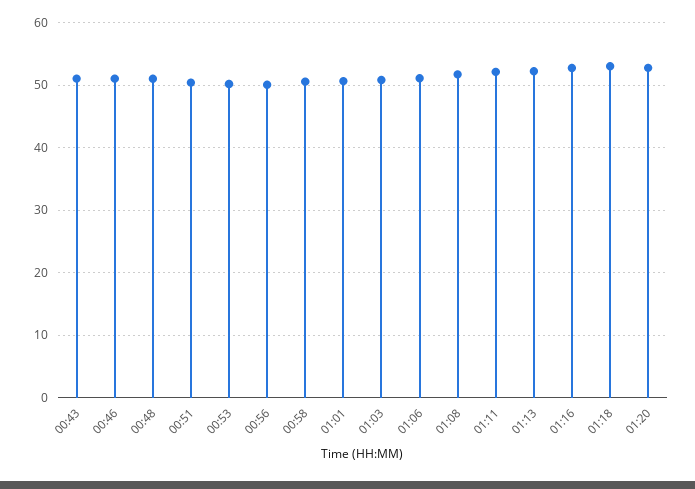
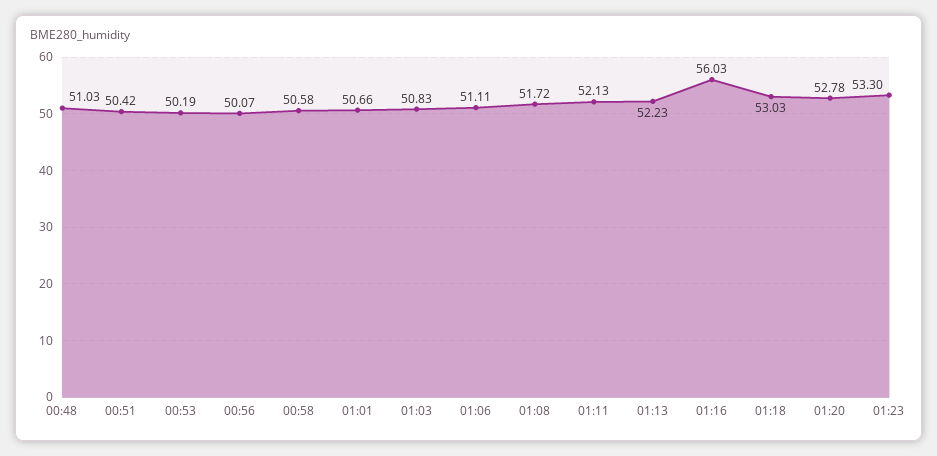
00:43: 51 -> none
00:46: 51 -> none
01:16: 53 -> 56.03
01:23: none -> 53.3

